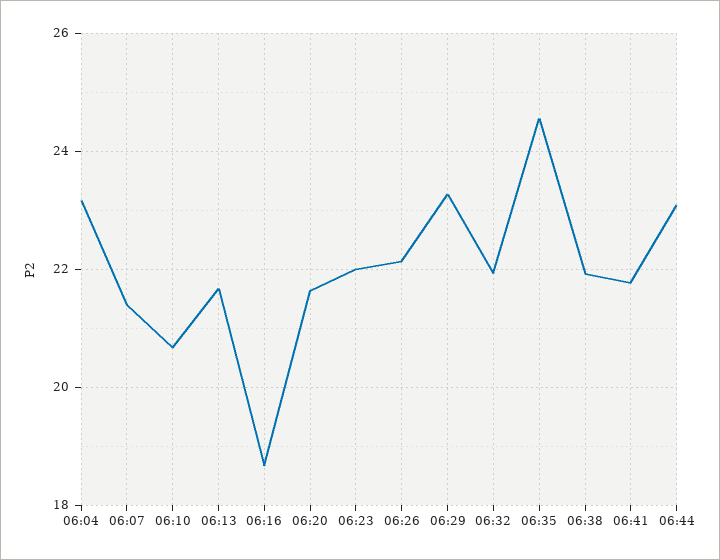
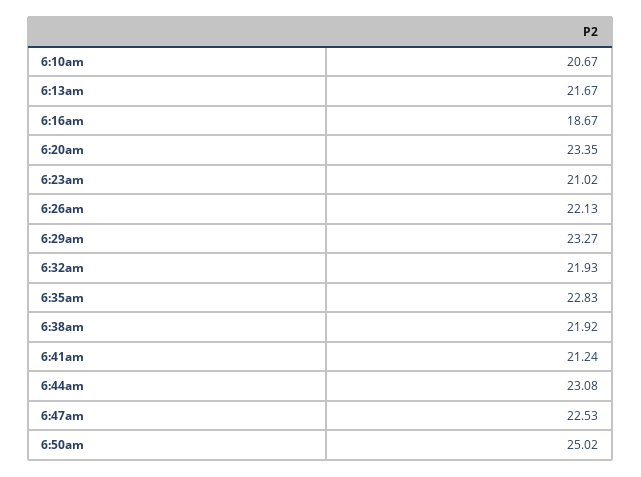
06:04: 23.2 -> none
06:07: 21.4 -> none
06:20: 21.6 -> 23.35
06:23: 22 -> 21.02
06:35: 24.6 -> 22.83
06:41: 21.8 -> 21.24
6:47am: none -> 22.53
6:50am: none -> 25.02

